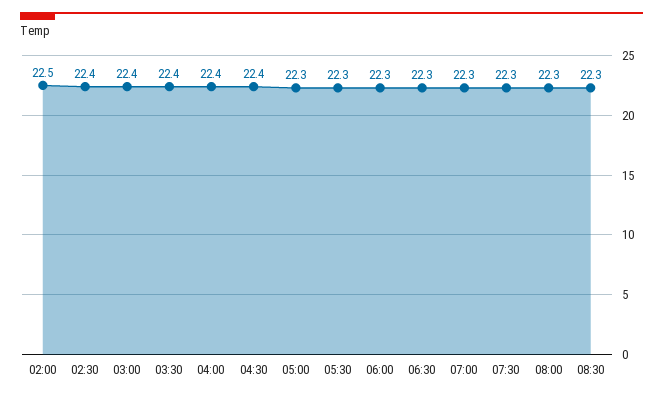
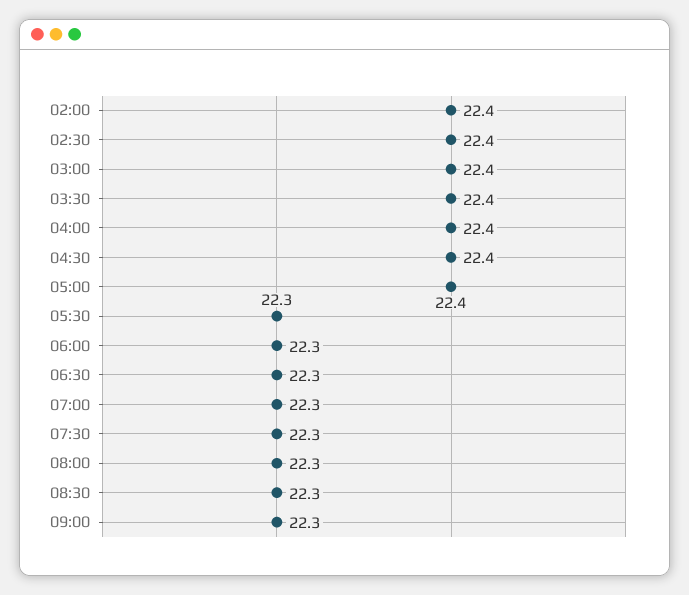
02:00: 22.5 -> 22.4
05:00: 22.3 -> 22.4
09:00: none -> 22.3

